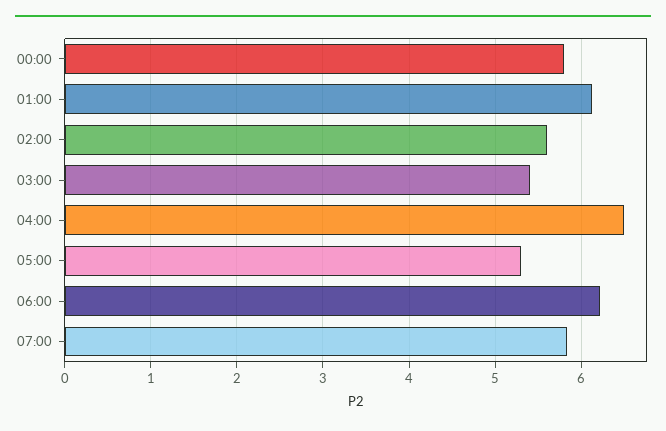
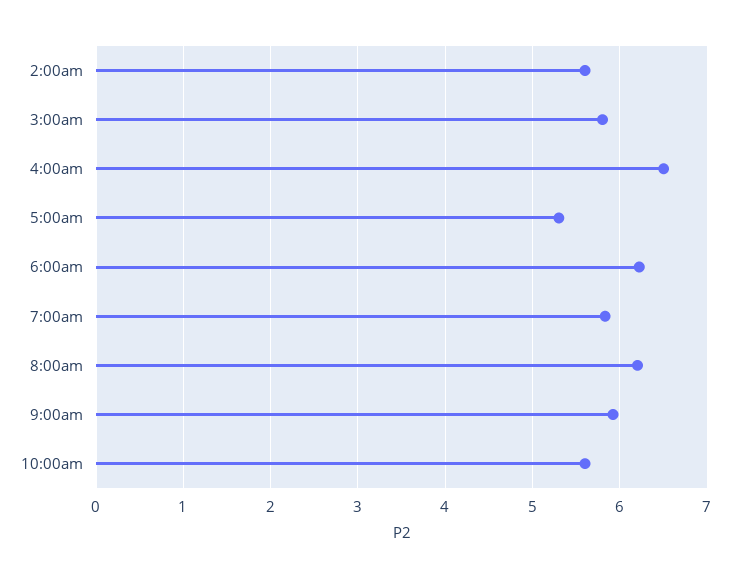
00:00: 5.8 -> none
01:00: 6.1 -> none
03:00: 5.4 -> 5.8
8:00am: none -> 6.2
9:00am: none -> 5.9
10:00am: none -> 5.6

